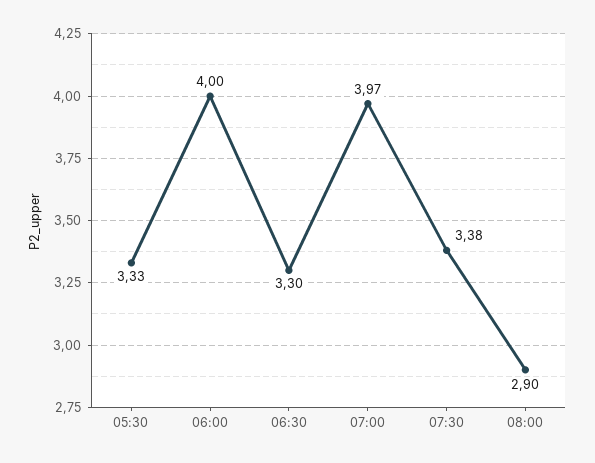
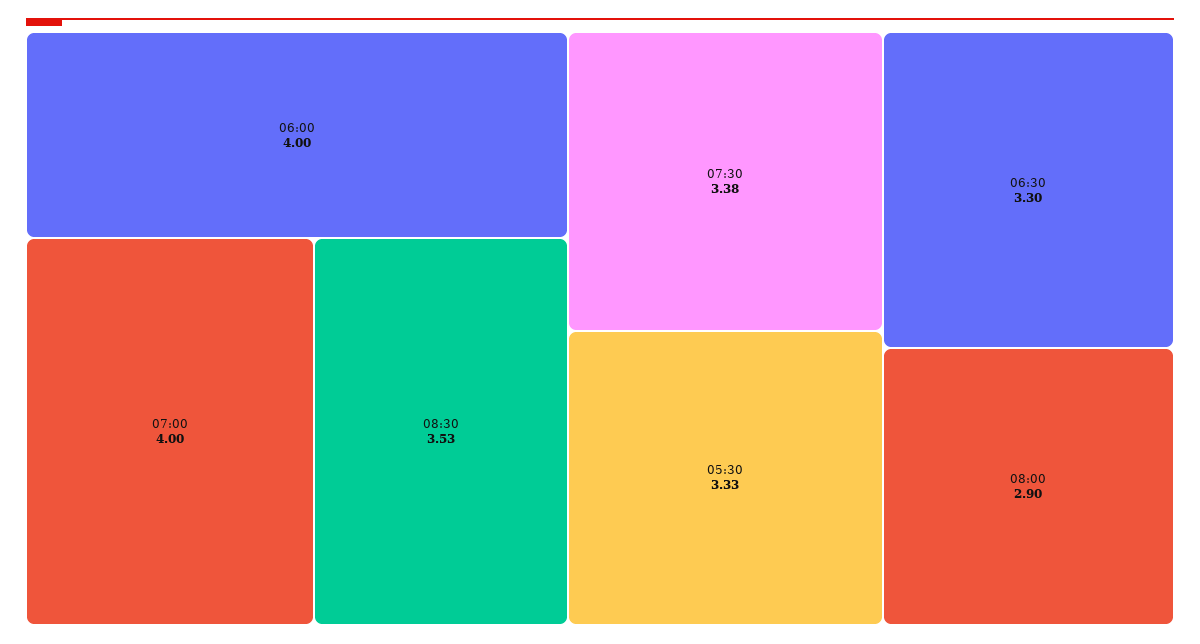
07:00: 3.97 -> 4
08:30: none -> 3.53

